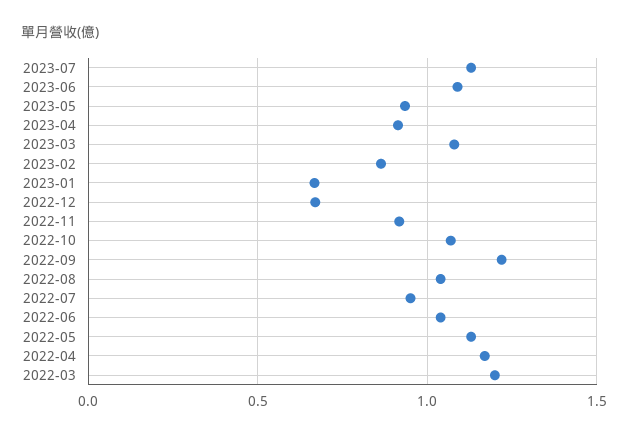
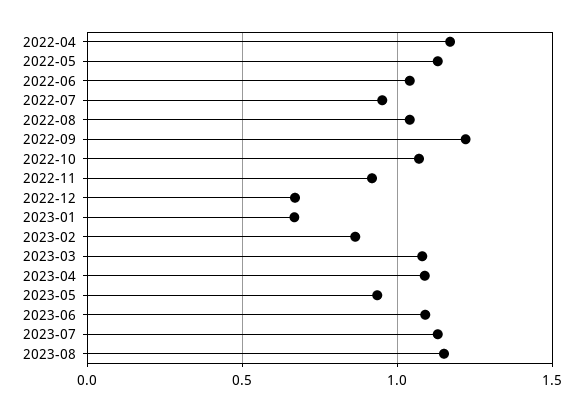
2023-04: 0.9 -> 1.1
2022-03: 1.2 -> none
2023-08: none -> 1.15

